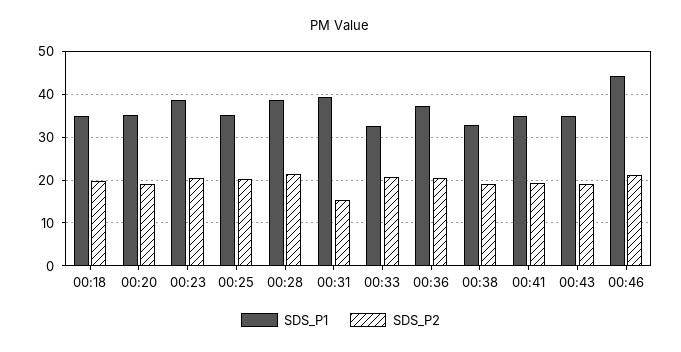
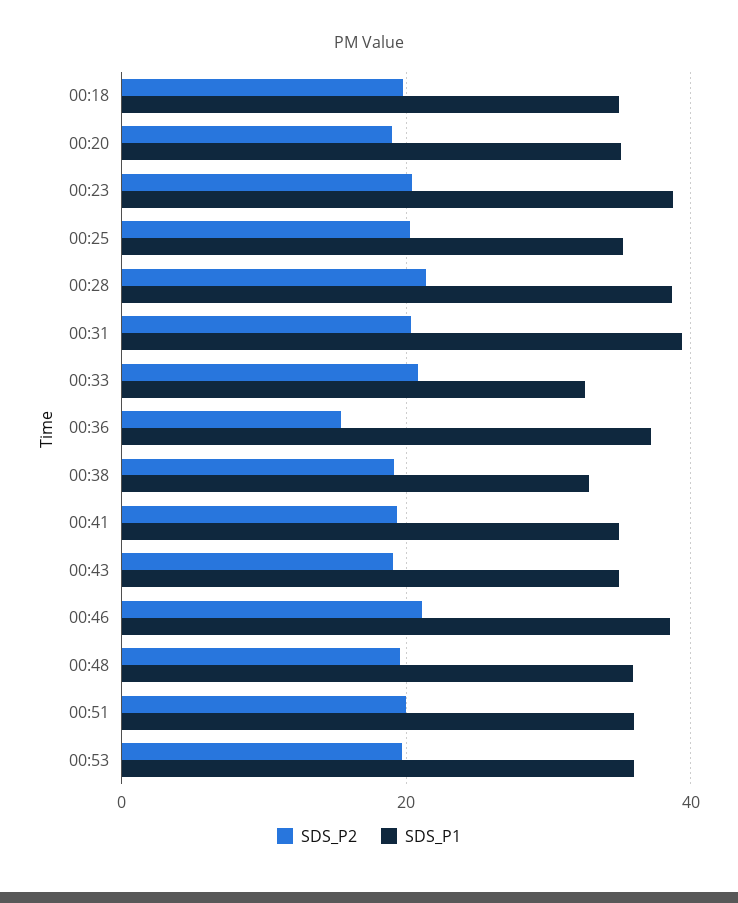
SDS_P2, 00:31: 16 -> 20
SDS_P2, 00:36: 20 -> 16
SDS_P1, 00:46: 44 -> 38
SDS_P2, 00:48: none -> 20
SDS_P1, 00:48: none -> 36
SDS_P2, 00:51: none -> 20
SDS_P1, 00:51: none -> 36
SDS_P2, 00:53: none -> 20
SDS_P1, 00:53: none -> 36

